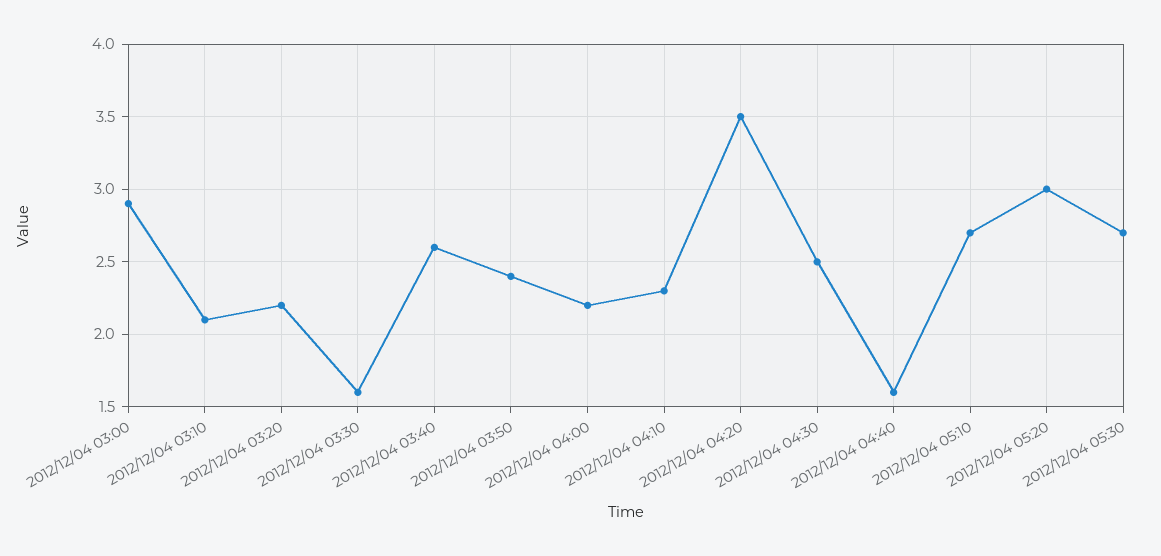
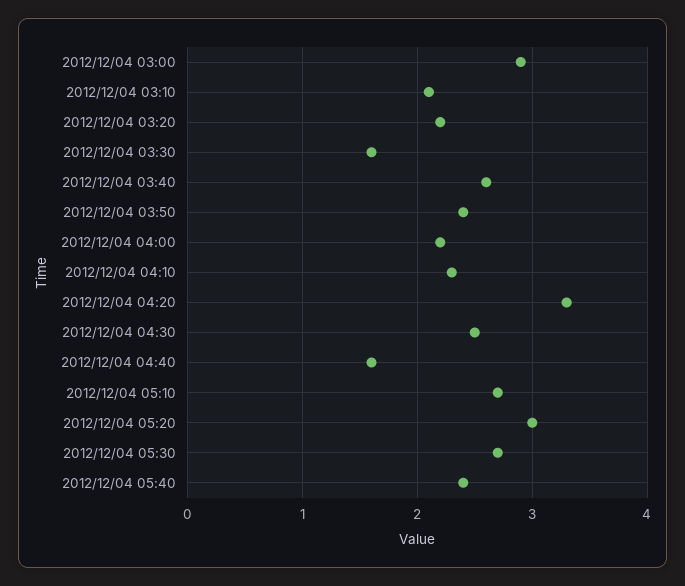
2012/12/04 04:20: 3.5 -> 3.3
2012/12/04 05:40: none -> 2.4

